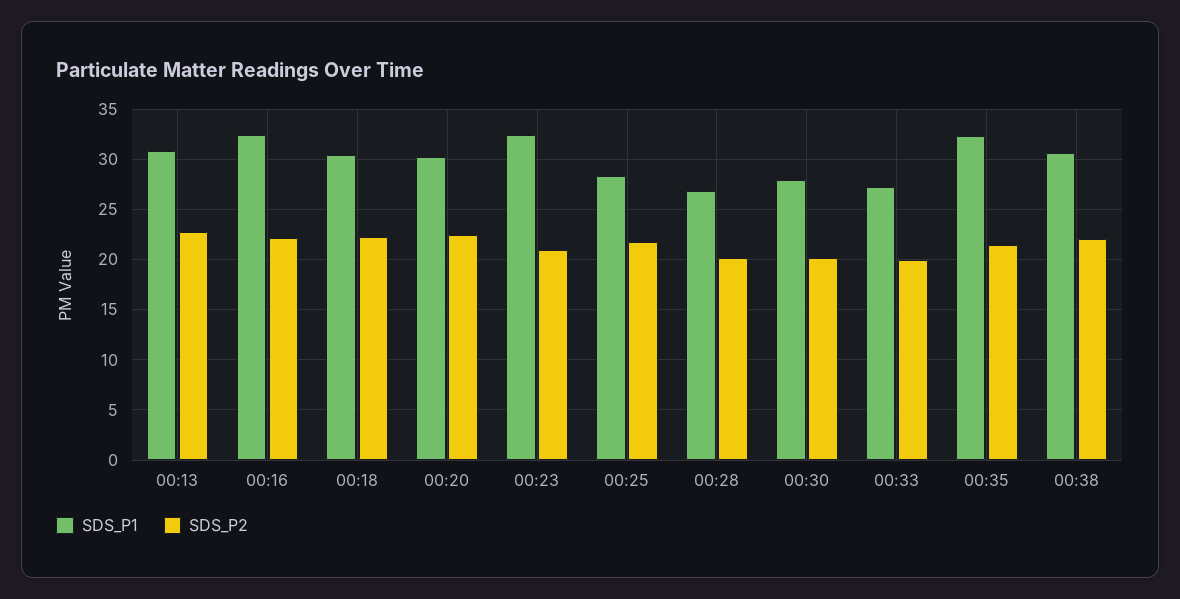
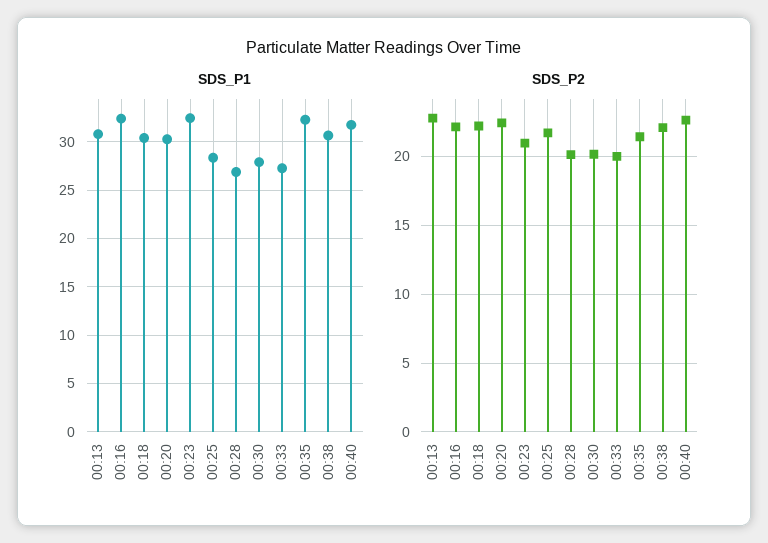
SDS_P1, 00:40: none -> 32
SDS_P2, 00:40: none -> 22.5

